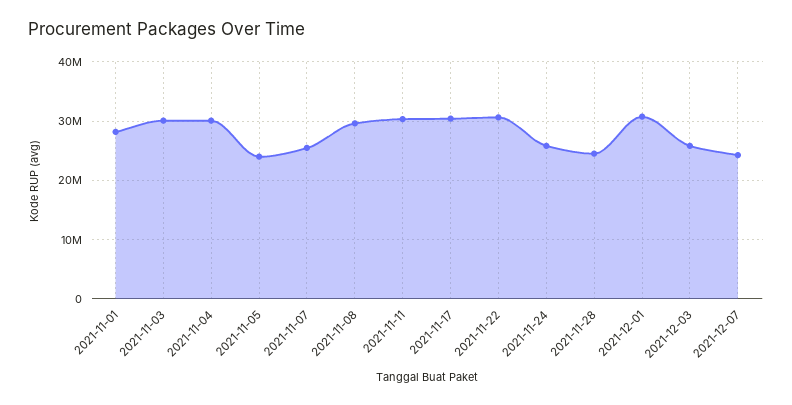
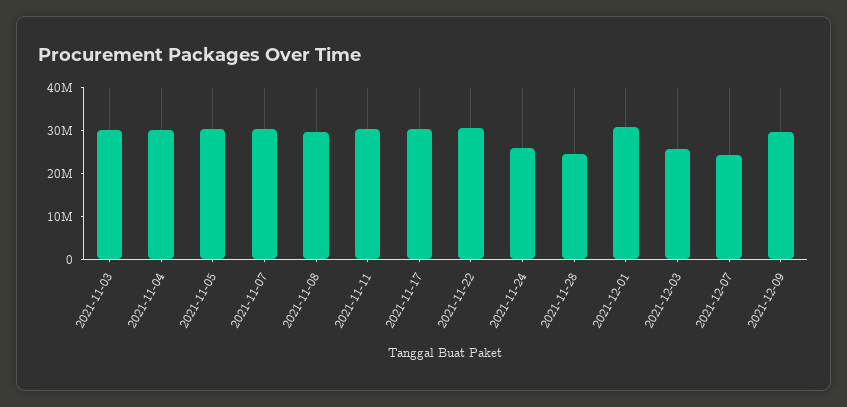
2021-11-01: 28000000 -> none
2021-11-05: 24000000 -> 30000000
2021-11-07: 26000000 -> 30000000
2021-12-09: none -> 30000000

